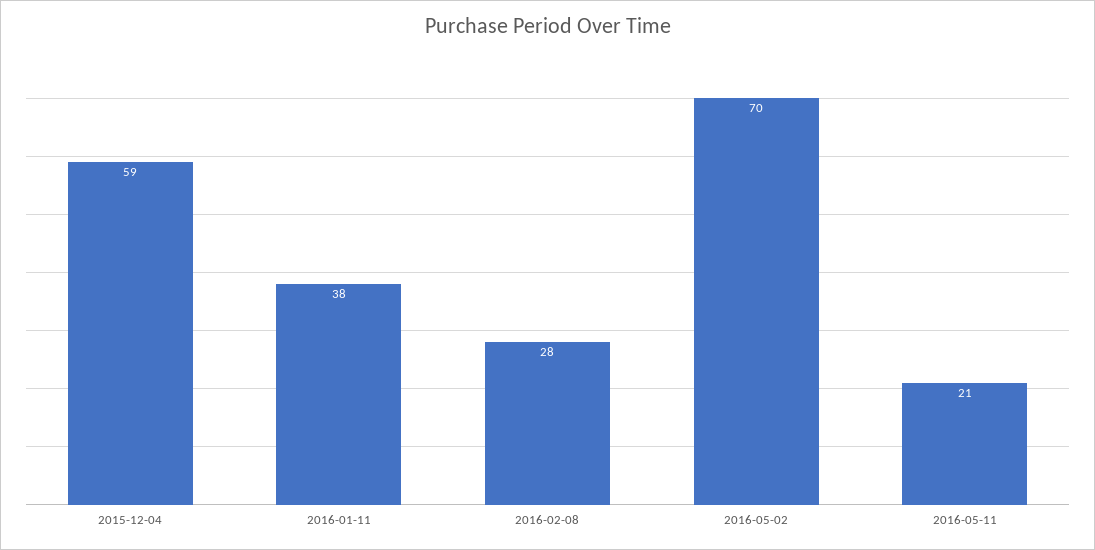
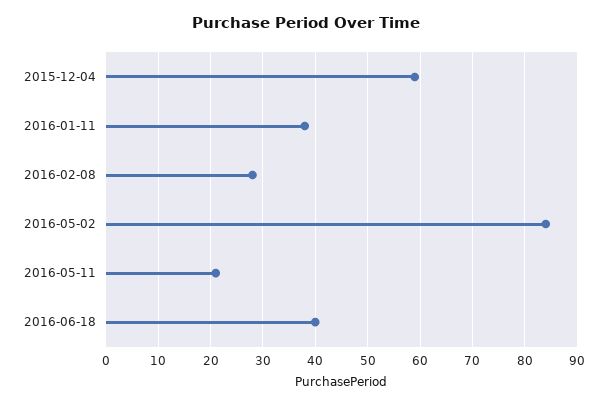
2016-05-02: 70 -> 85
2016-06-18: none -> 40

